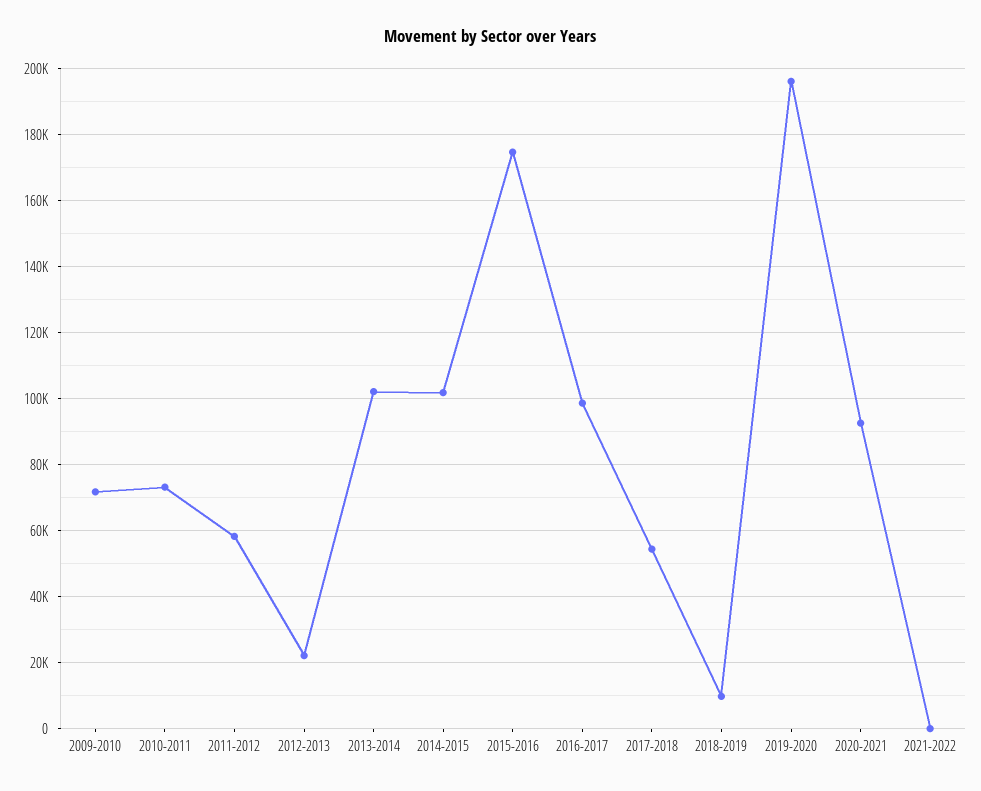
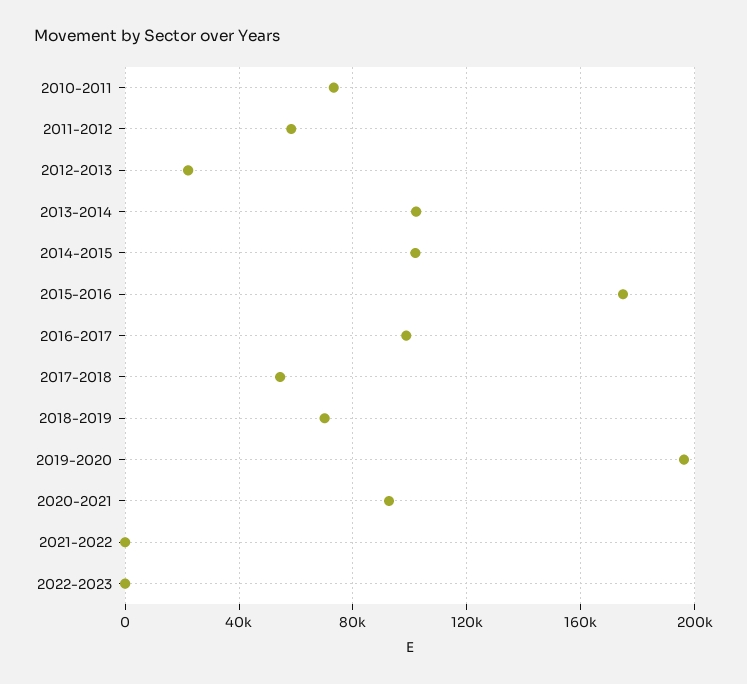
2009-2010: 72000 -> none
2018-2019: 10000 -> 70000
2022-2023: none -> 0

